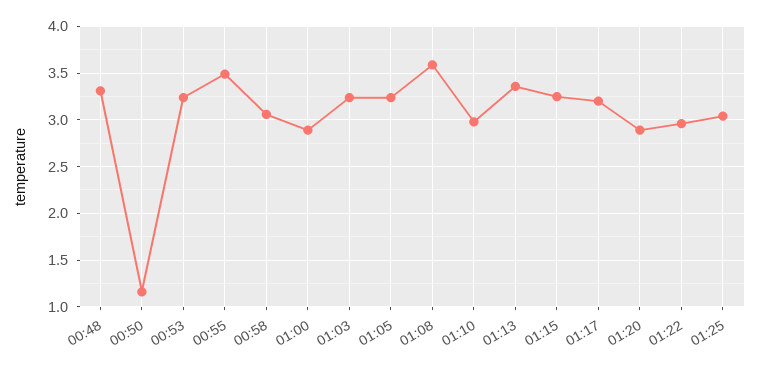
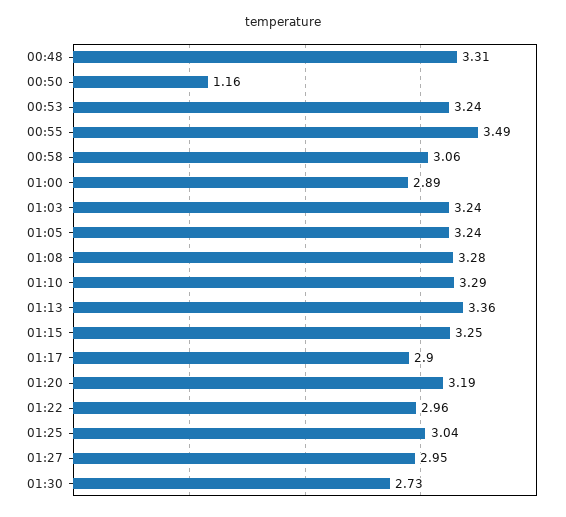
01:08: 3.6 -> 3.28
01:10: 3 -> 3.29
01:17: 3.2 -> 2.9
01:20: 2.9 -> 3.19
01:27: none -> 2.95
01:30: none -> 2.73

